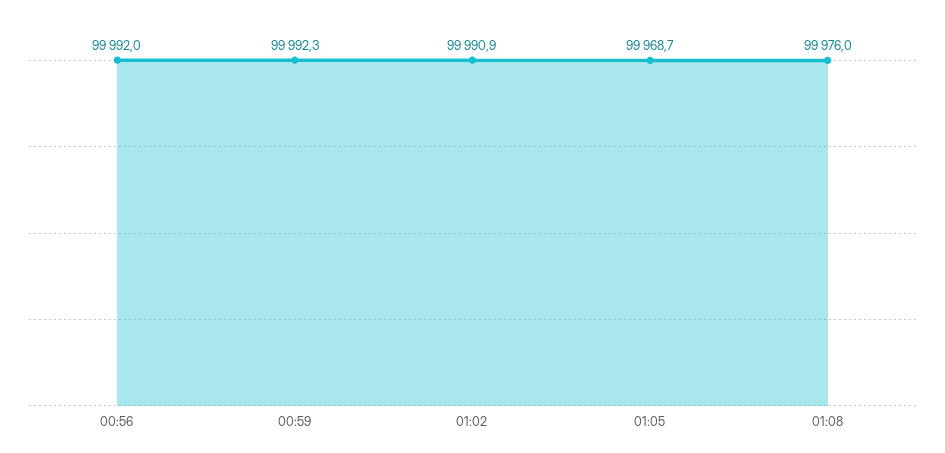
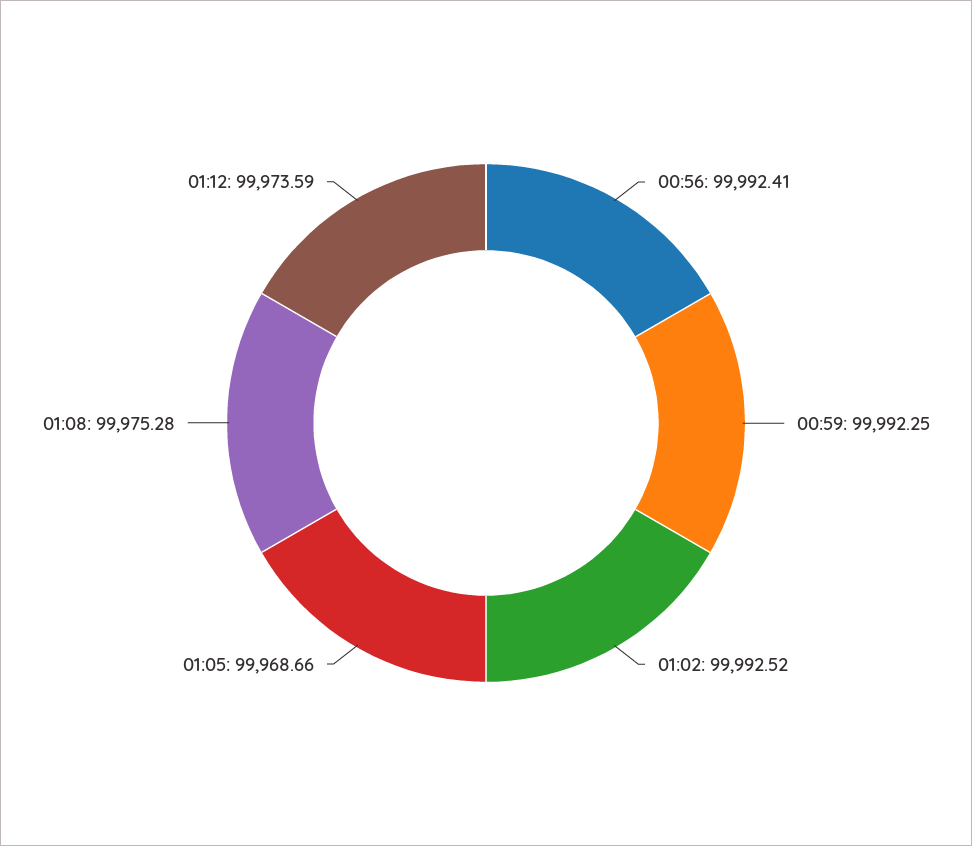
00:56: 99992 -> 99992.41
01:02: 99990.9 -> 99992.52
01:08: 99976 -> 99975.28
01:12: none -> 99973.59

